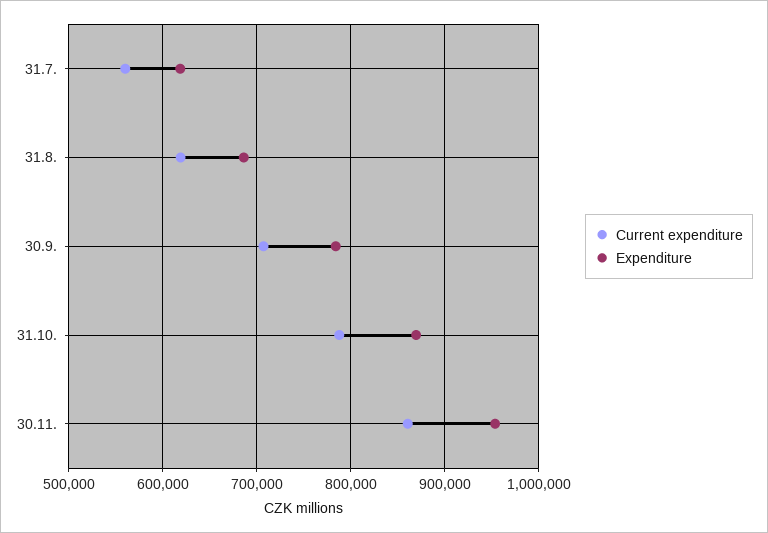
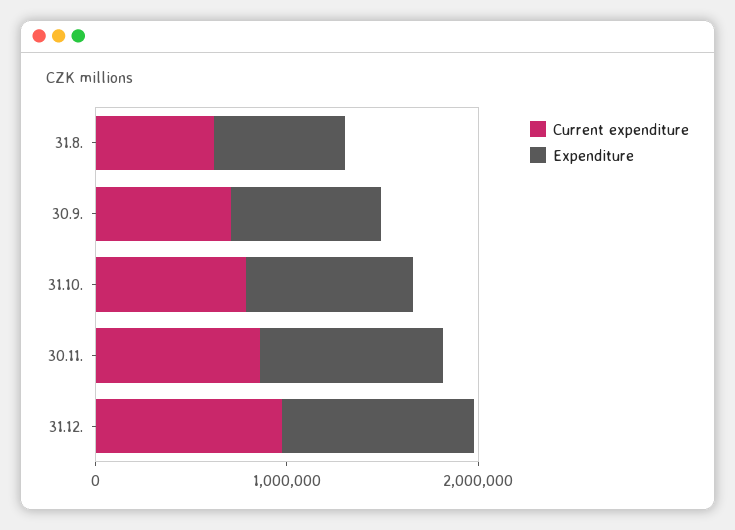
Current expenditure, 31.7.: 560000 -> none
Expenditure, 31.7.: 620000 -> none
Current expenditure, 31.12.: none -> 1000000
Expenditure, 31.12.: none -> 1000000

